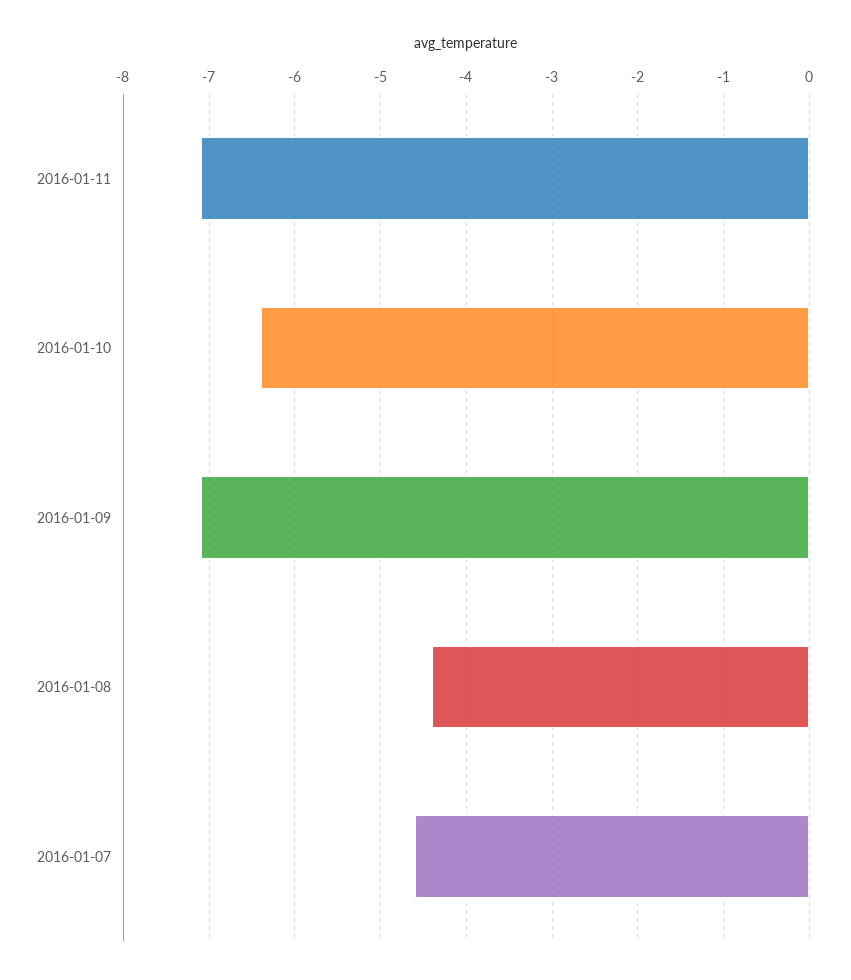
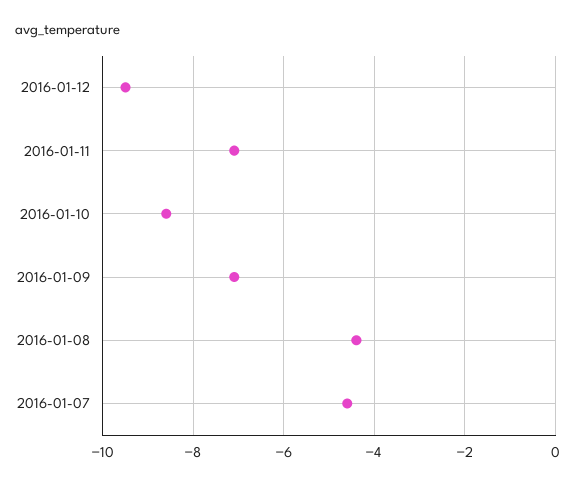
2016-01-10: -6.4 -> -8.5
2016-01-12: none -> -9.5

